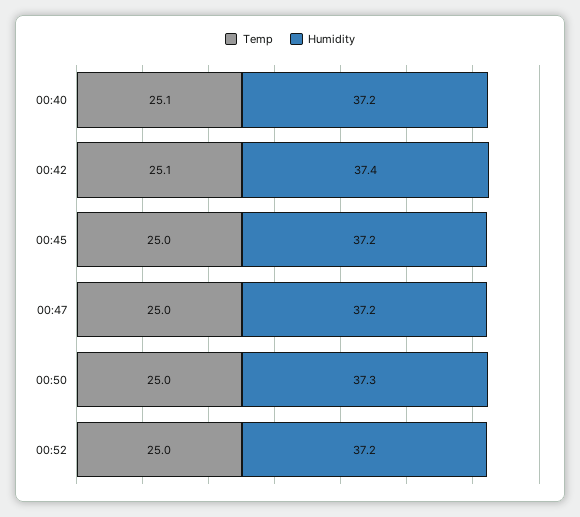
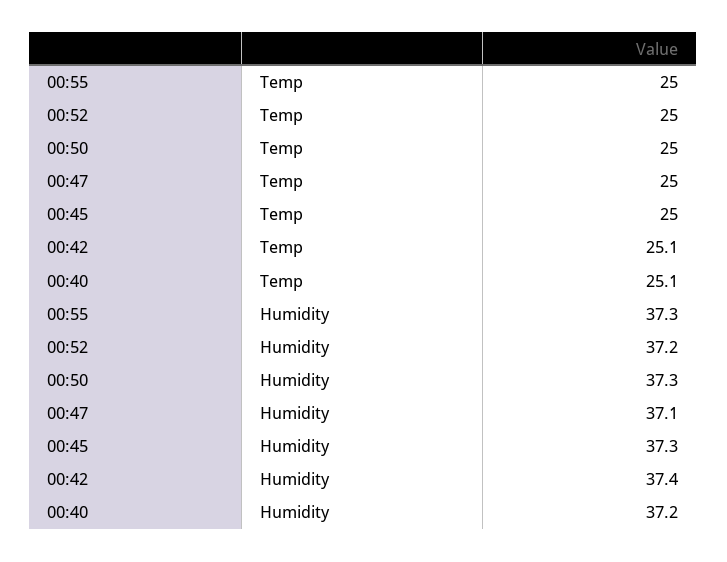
Humidity, 00:45: 37.2 -> 37.3
Humidity, 00:47: 37.2 -> 37.1
Temp, 00:55: none -> 25
Humidity, 00:55: none -> 37.3

